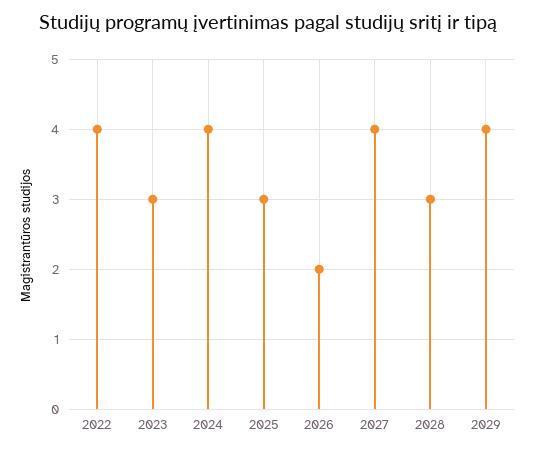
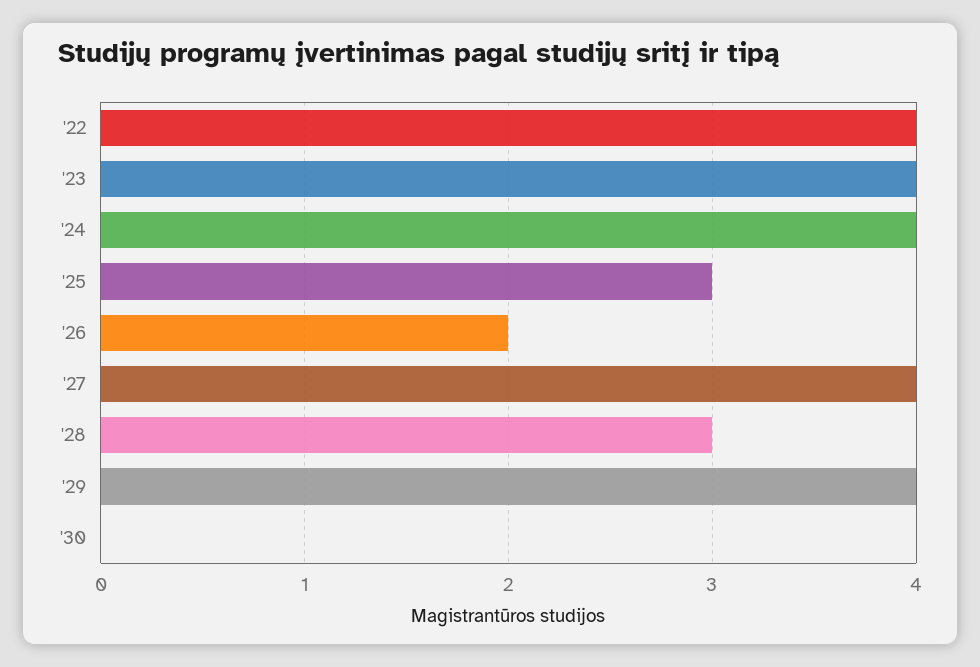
2023: 3 -> 4
'30: none -> 0

